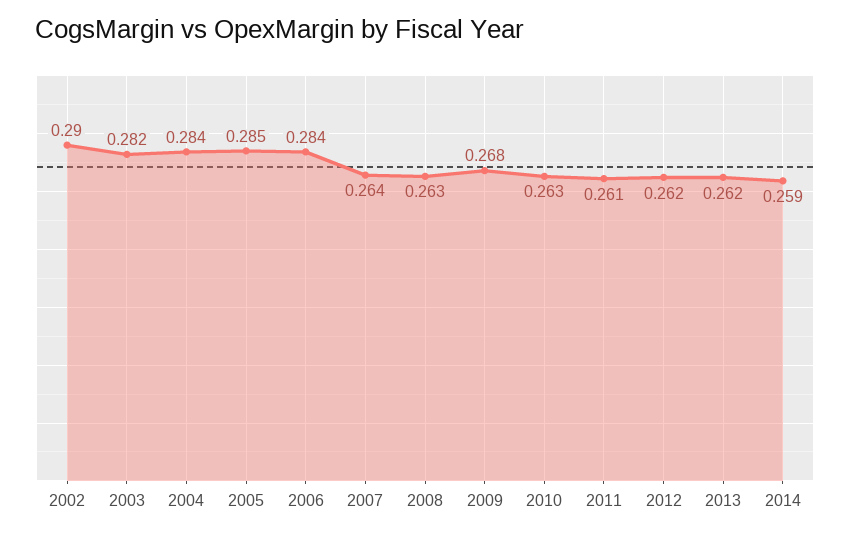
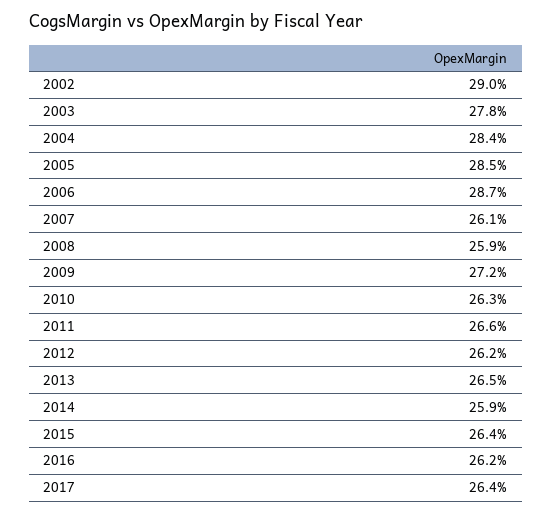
2003: 0.282 -> 0.278
2006: 0.284 -> 0.287
2007: 0.264 -> 0.261
2008: 0.263 -> 0.259
2009: 0.268 -> 0.272
2011: 0.261 -> 0.266
2013: 0.262 -> 0.265
2015: none -> 0.264
2016: none -> 0.262
2017: none -> 0.264

